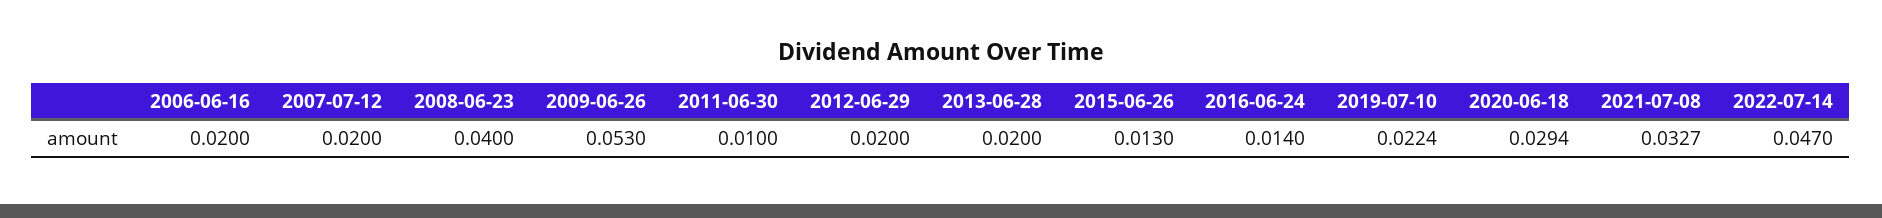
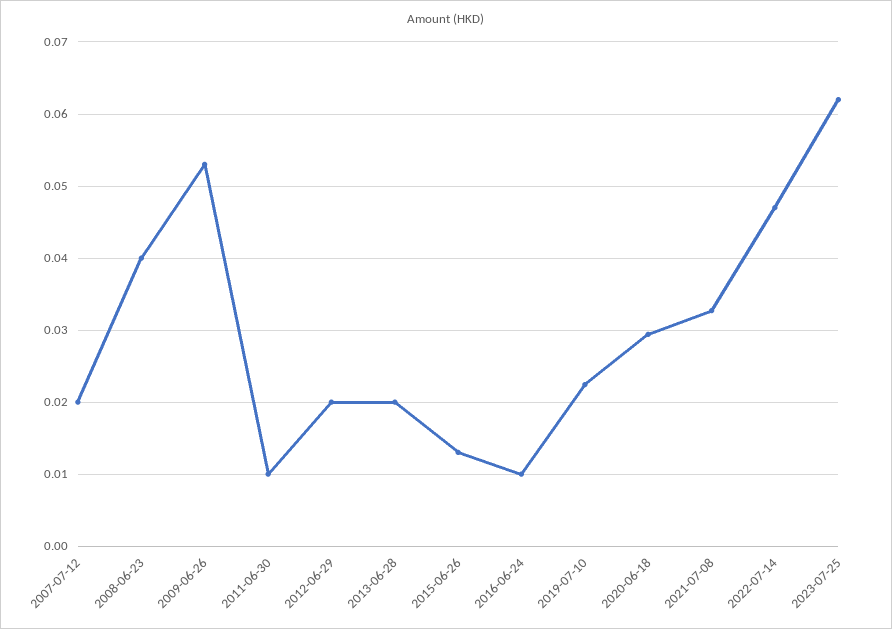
2006-06-16: 0.02 -> none
2016-06-24: 0.014 -> 0.01
2023-07-25: none -> 0.062

